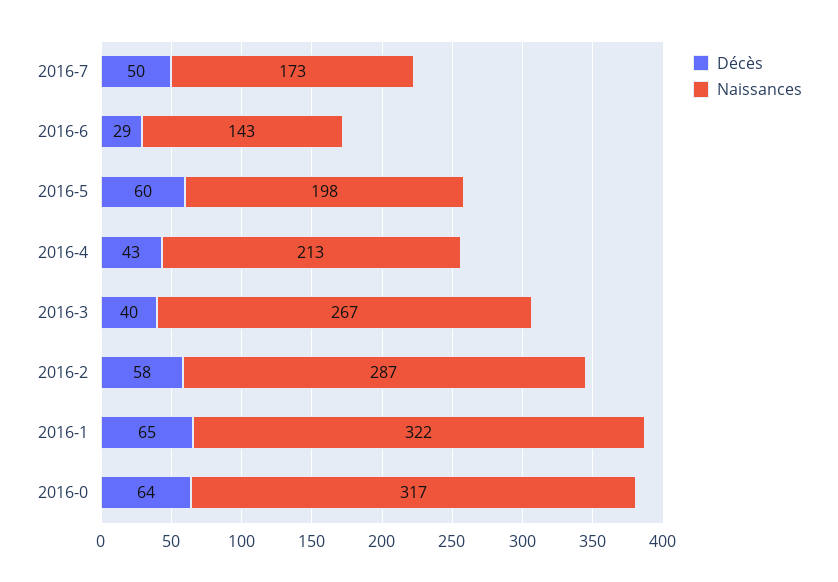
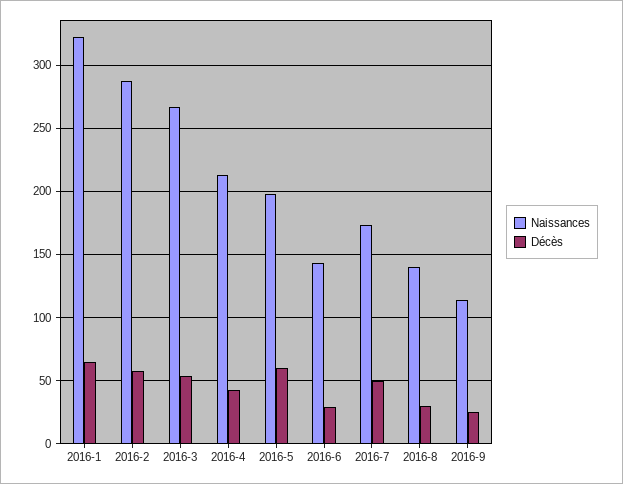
Décès, 2016-3: 40 -> 55
Décès, 2016-0: 64 -> none
Naissances, 2016-0: 317 -> none
Naissances, 2016-8: none -> 140
Décès, 2016-8: none -> 30
Naissances, 2016-9: none -> 115
Décès, 2016-9: none -> 25

